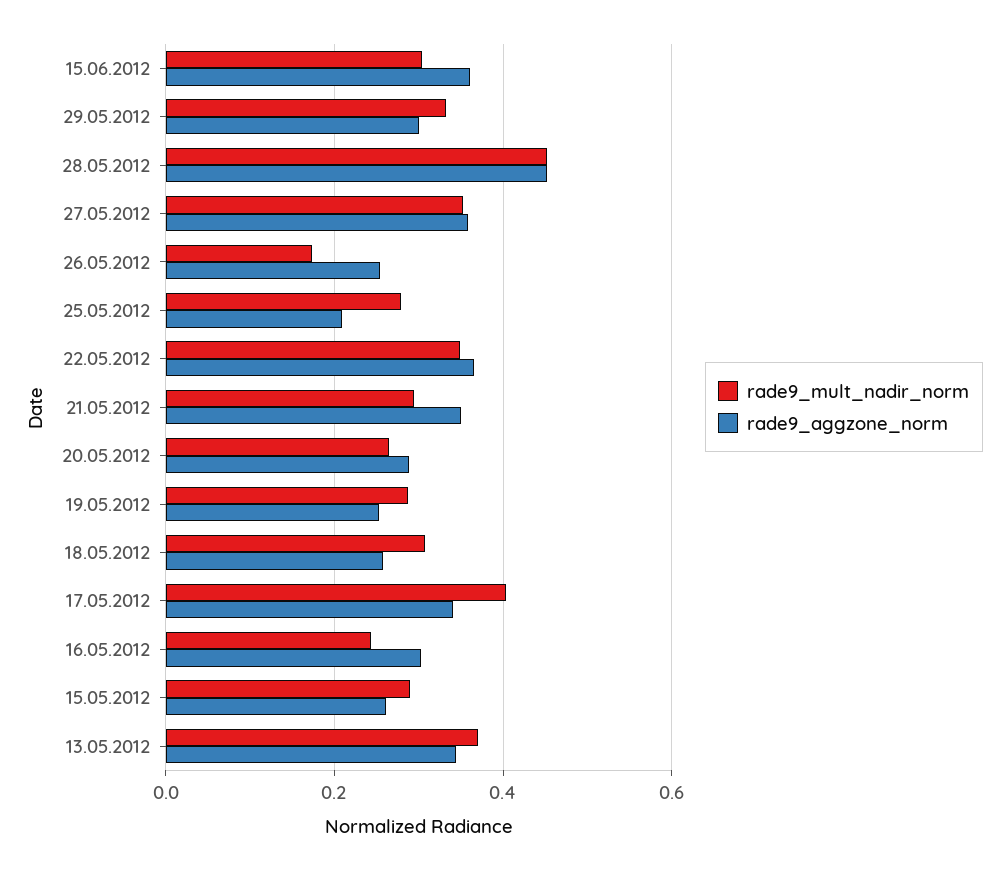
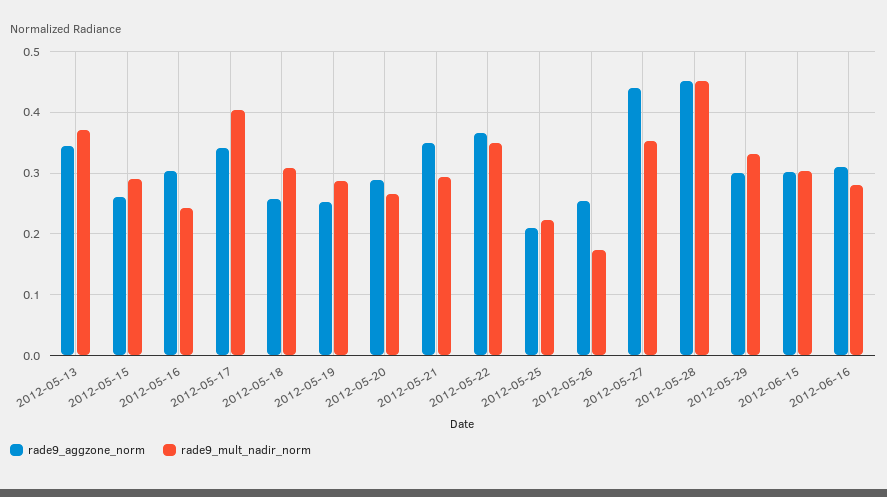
rade9_aggzone_norm, 15.06.2012: 0.36 -> 0.3
rade9_aggzone_norm, 27.05.2012: 0.36 -> 0.44
rade9_mult_nadir_norm, 25.05.2012: 0.28 -> 0.22
rade9_aggzone_norm, 2012-06-16: none -> 0.31
rade9_mult_nadir_norm, 2012-06-16: none -> 0.28

